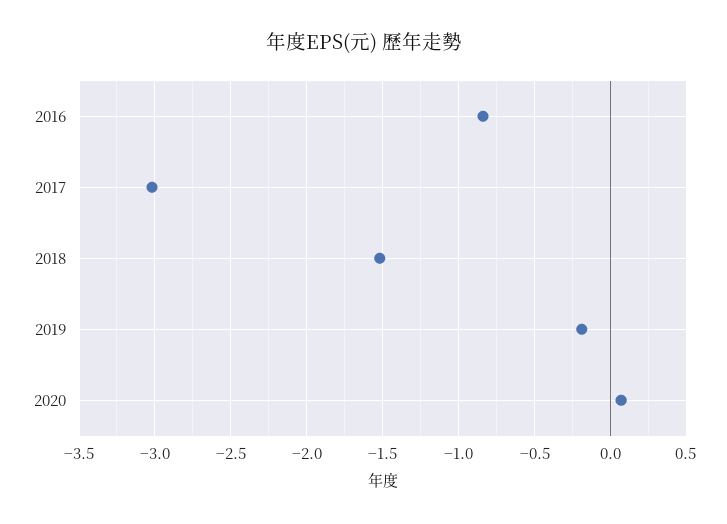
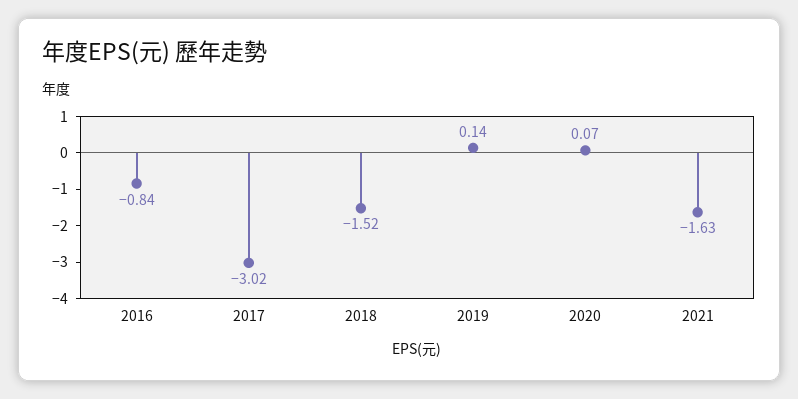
2019: -0.2 -> 0.14
2021: none -> -1.63

